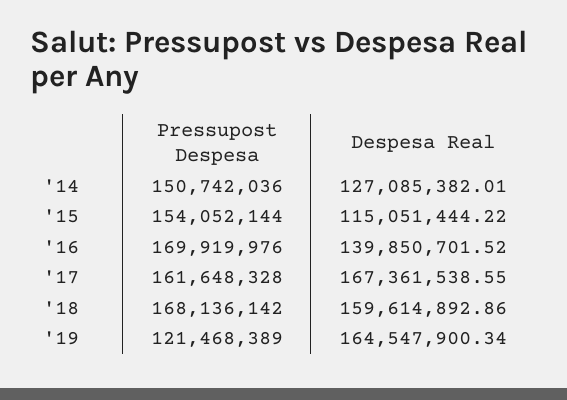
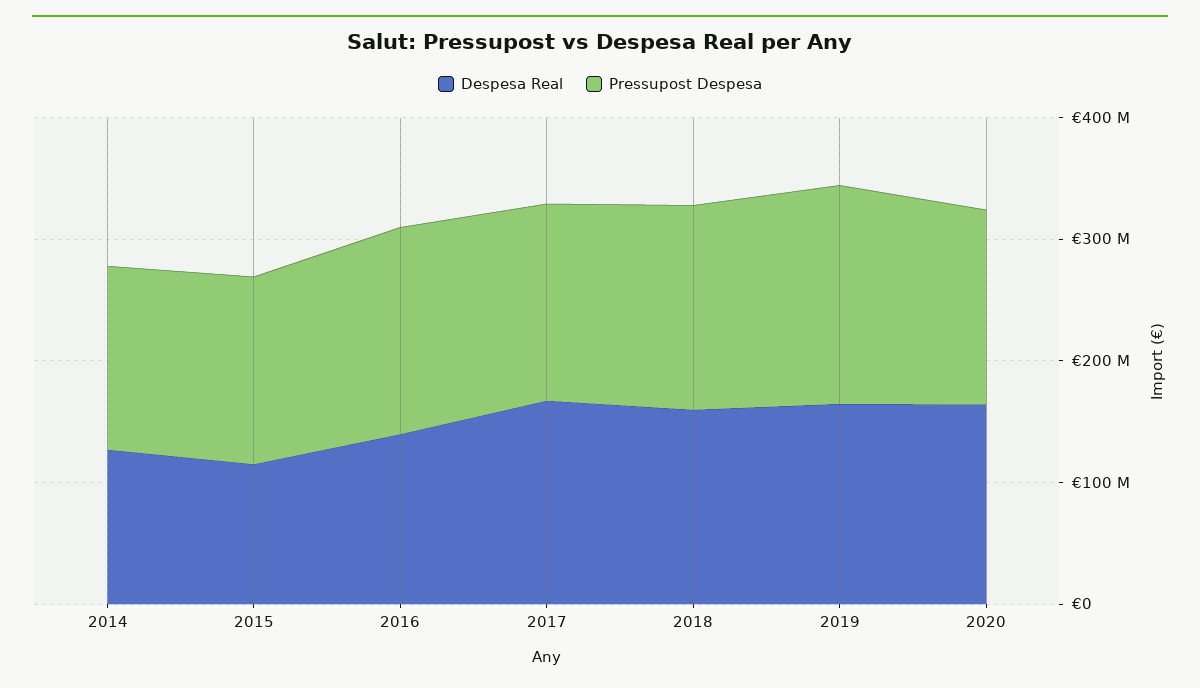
Pressupost Despesa, '19: 121468389 -> 180000000
Despesa Real, 2020: none -> 160000000
Pressupost Despesa, 2020: none -> 160000000

